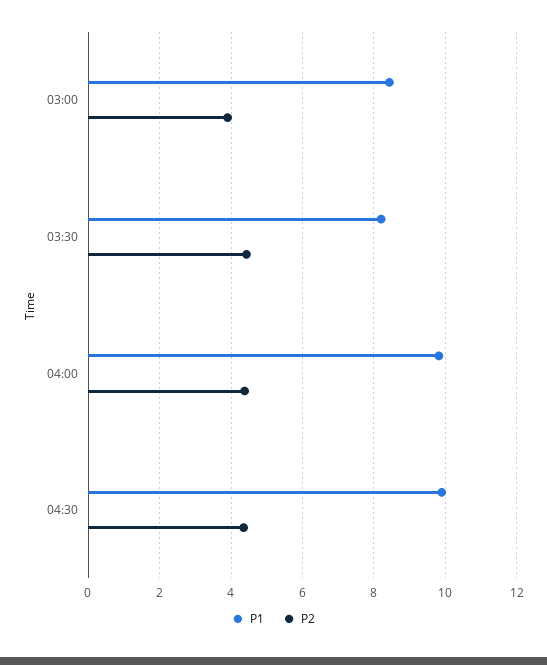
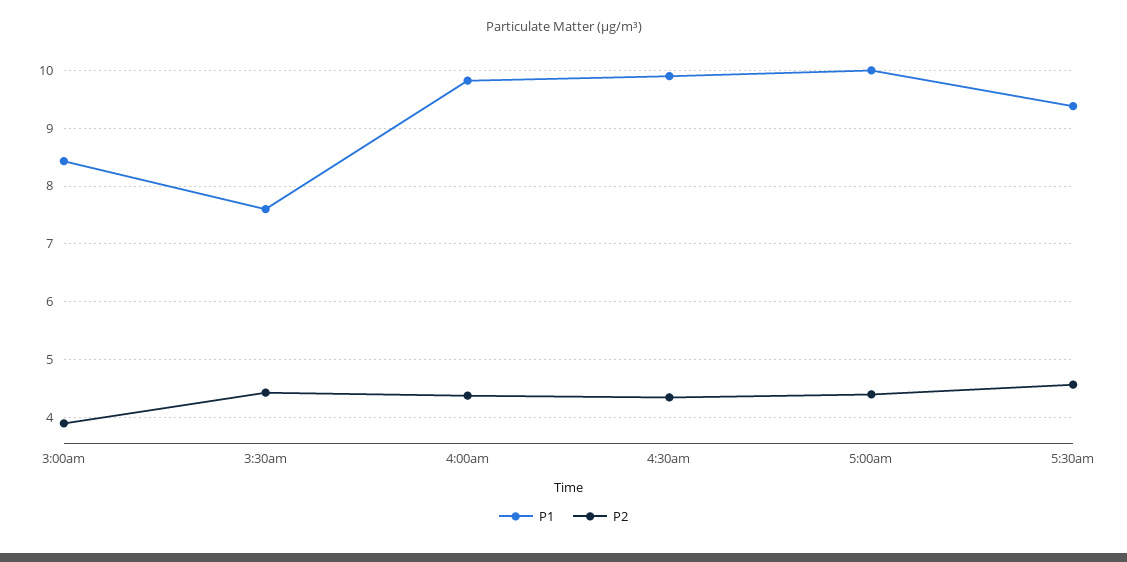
P1, 03:30: 8.2 -> 7.6
P1, 5:00am: none -> 10
P2, 5:00am: none -> 4.4
P1, 5:30am: none -> 9.4
P2, 5:30am: none -> 4.6

